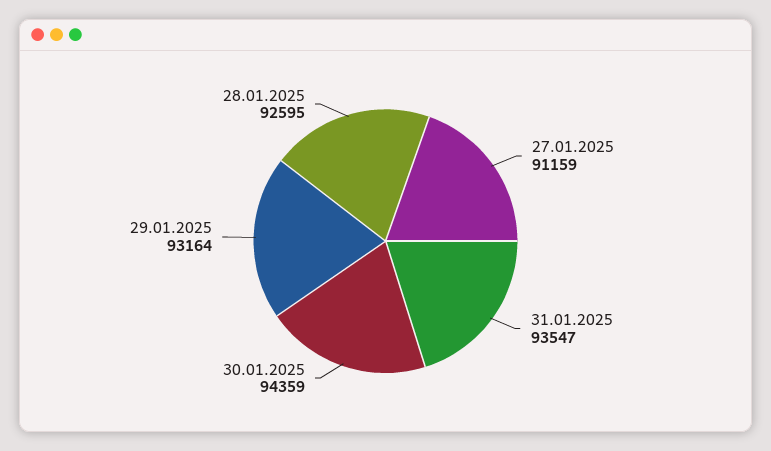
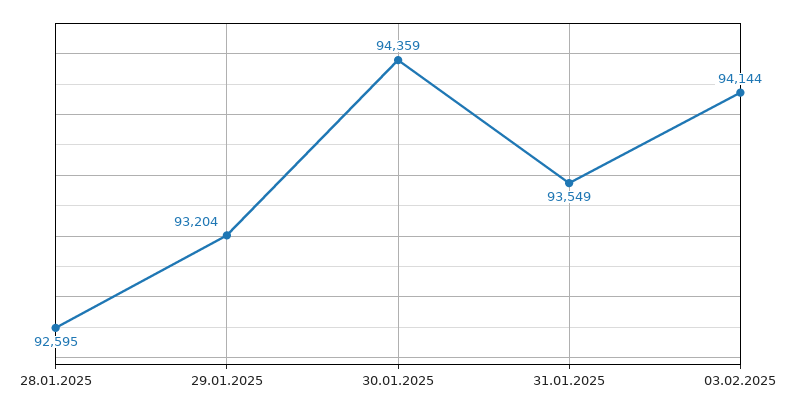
27.01.2025: 91159 -> none
31.01.2025: 93547 -> 93549
29.01.2025: 93164 -> 93204
03.02.2025: none -> 94144

